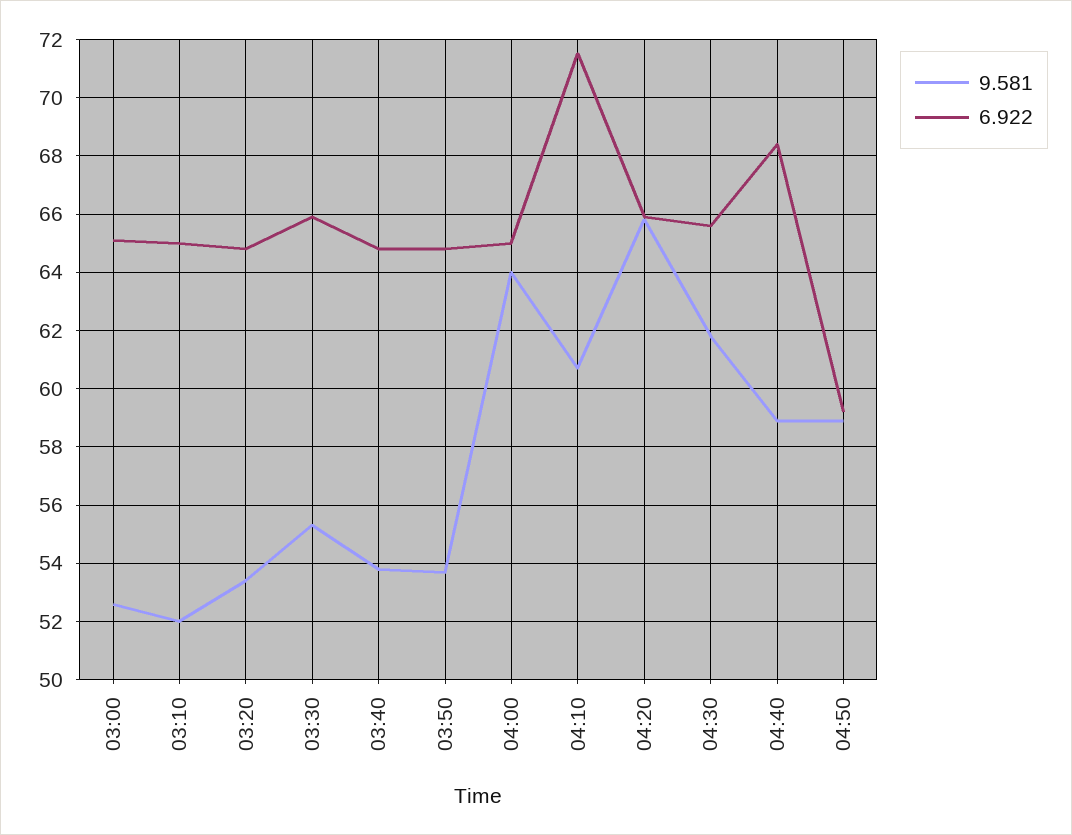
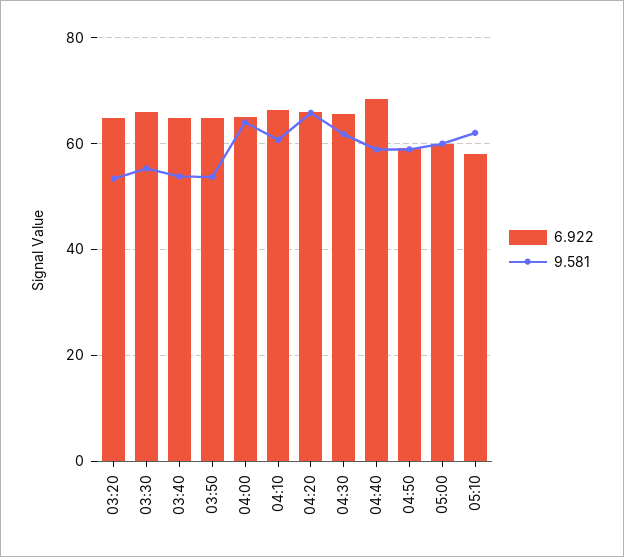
9.581, 03:00: 52.5 -> none
6.922, 03:00: 65 -> none
9.581, 03:10: 52 -> none
6.922, 03:10: 65 -> none
6.922, 04:10: 71.5 -> 66
6.922, 05:00: none -> 60
9.581, 05:00: none -> 60
6.922, 05:10: none -> 58
9.581, 05:10: none -> 62

